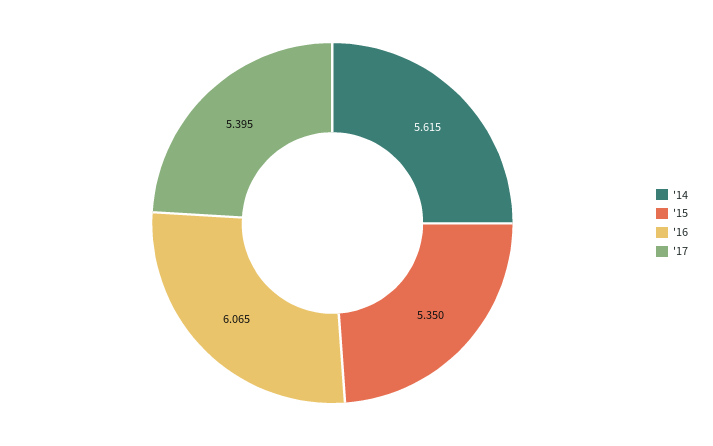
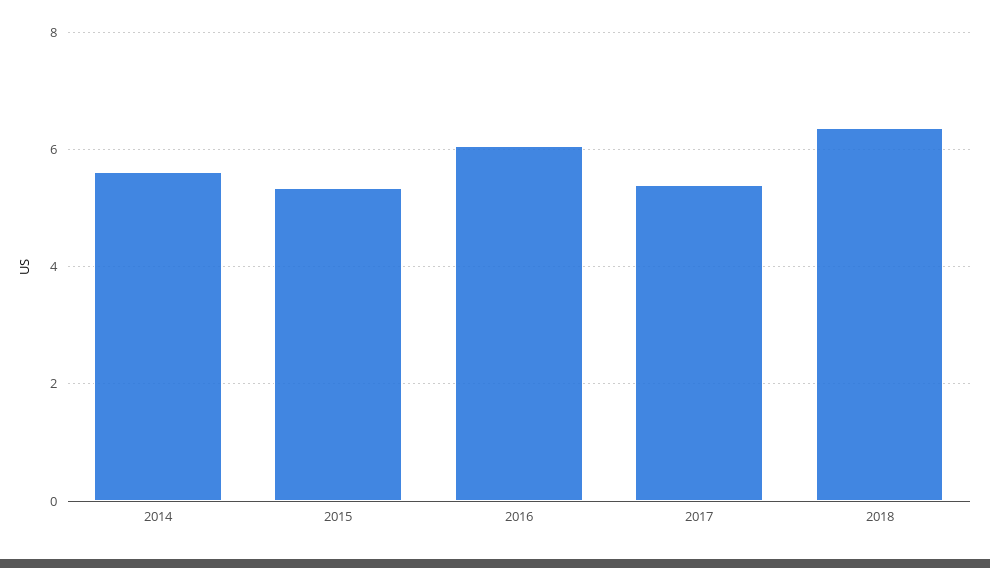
2018: none -> 6.4

